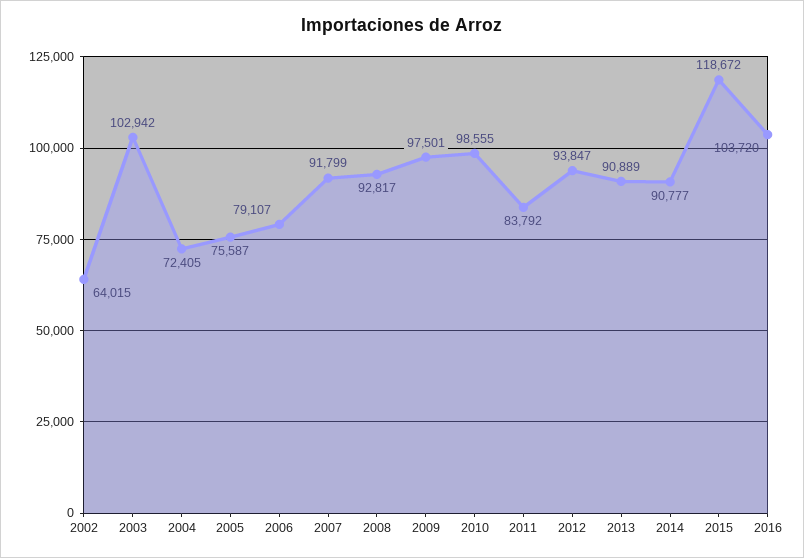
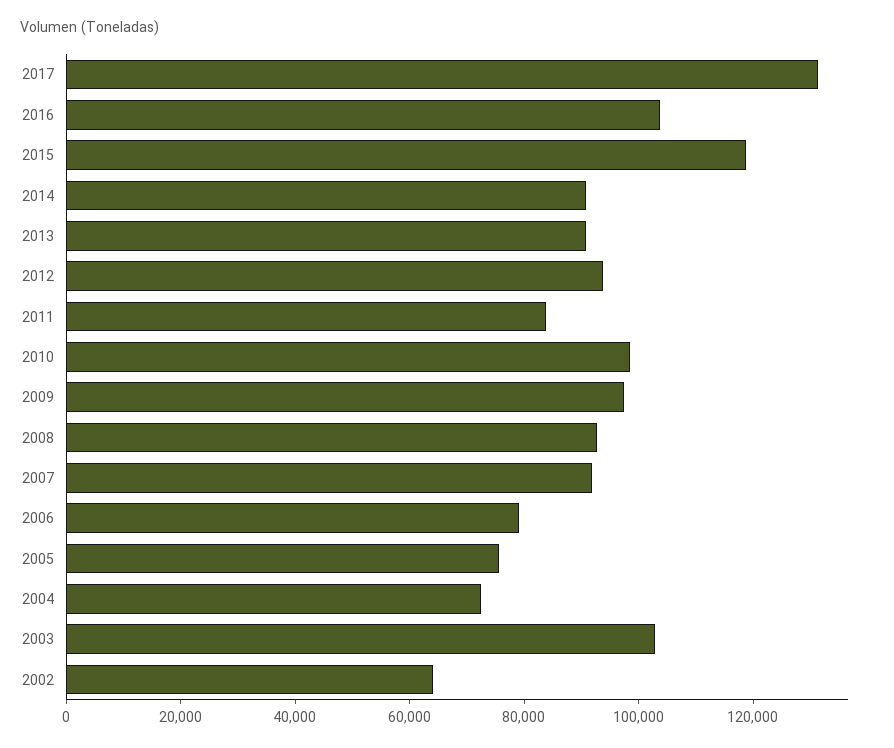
2017: none -> 130000

